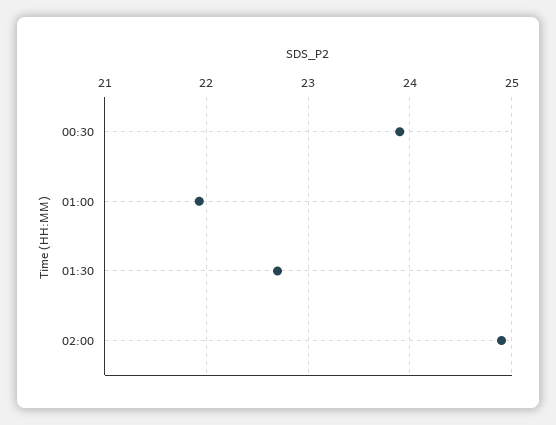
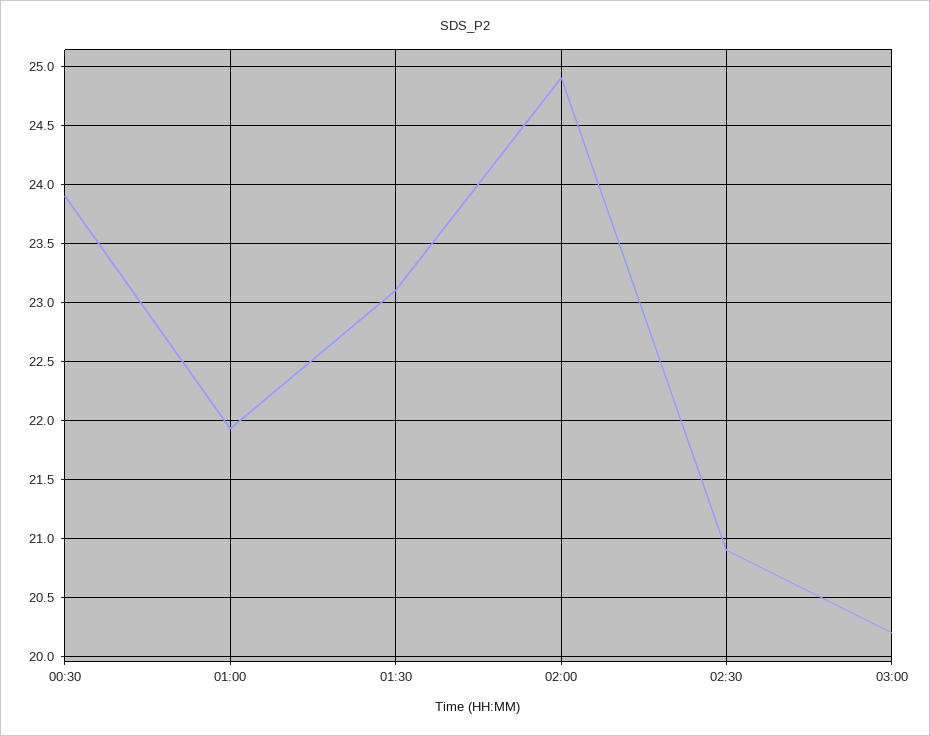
01:30: 22.7 -> 23.1
02:30: none -> 20.9
03:00: none -> 20.2

